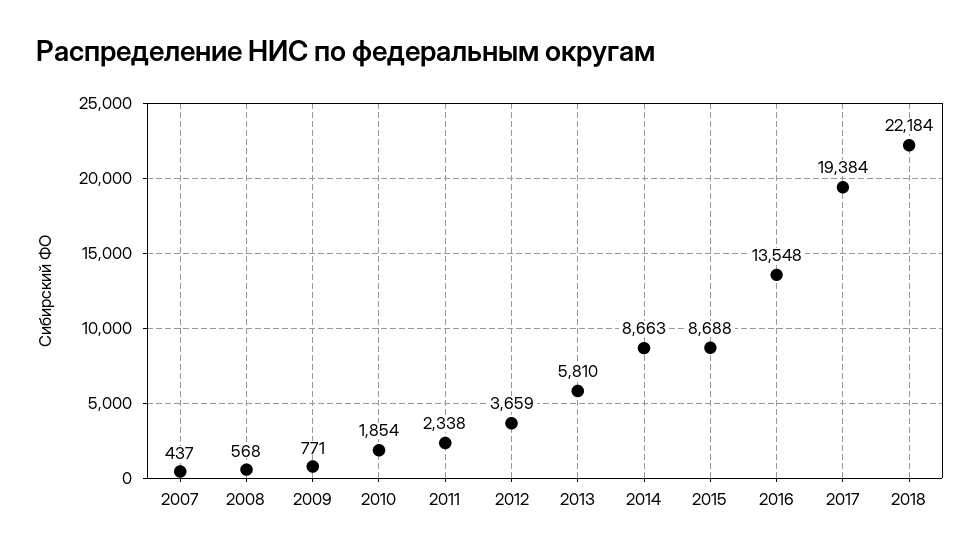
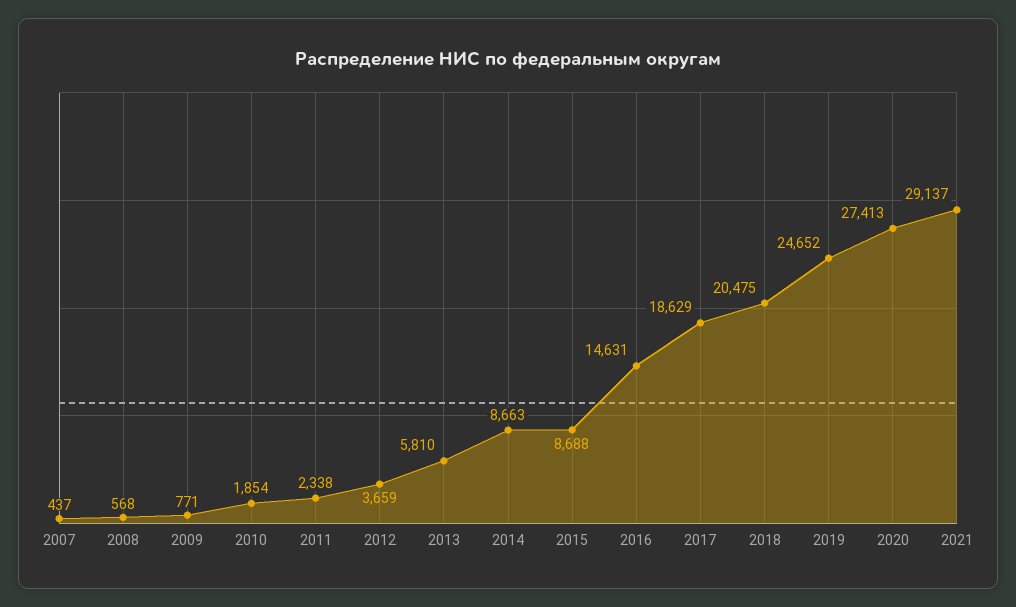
2016: 13548 -> 14631
2017: 19384 -> 18629
2018: 22184 -> 20475
2019: none -> 24652
2020: none -> 27413
2021: none -> 29137

